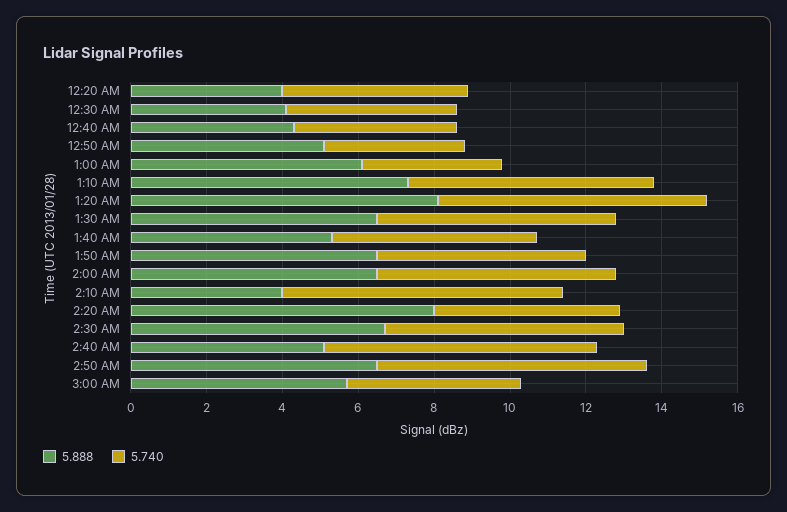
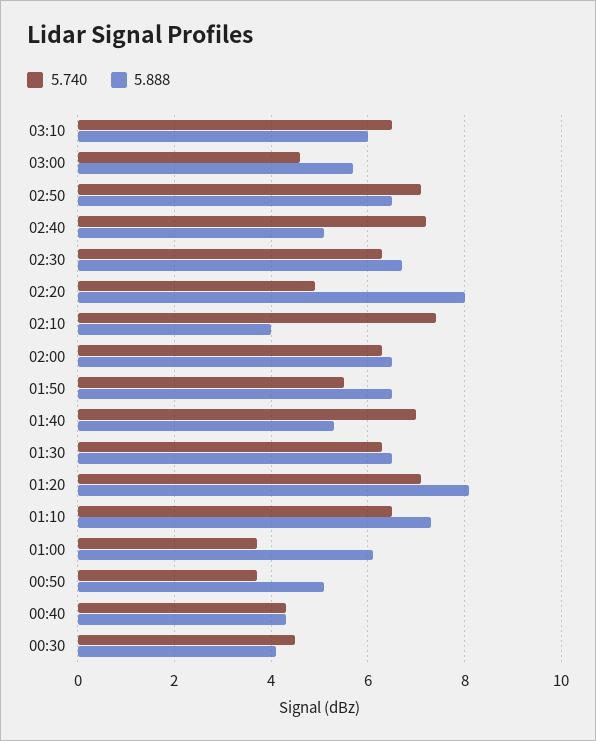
5.888, 12:20 AM: 4 -> none
5.740, 12:20 AM: 5 -> none
5.740, 1:40 AM: 5.5 -> 7
5.740, 03:10: none -> 6.5
5.888, 03:10: none -> 6

